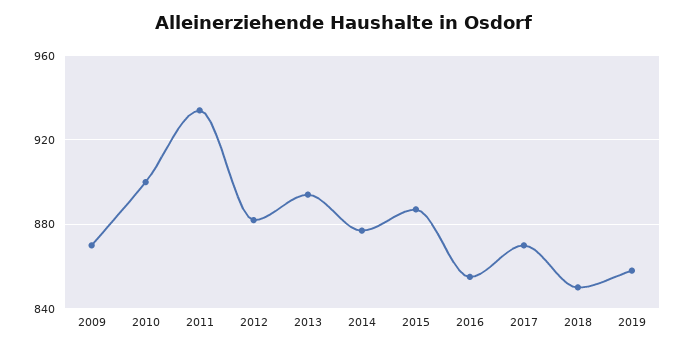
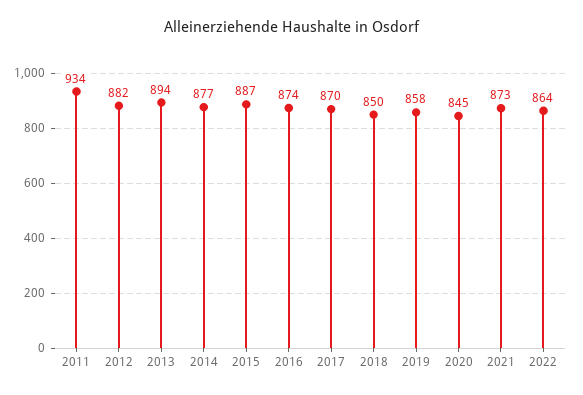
2009: 870 -> none
2010: 900 -> none
2016: 855 -> 874
2020: none -> 845
2021: none -> 873
2022: none -> 864

